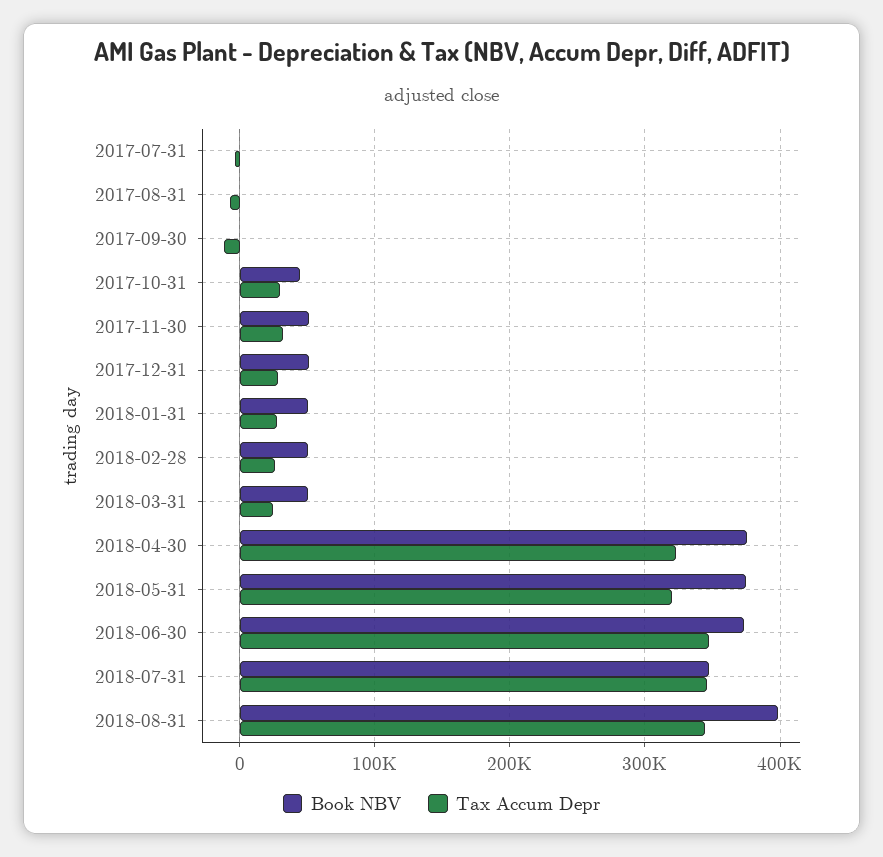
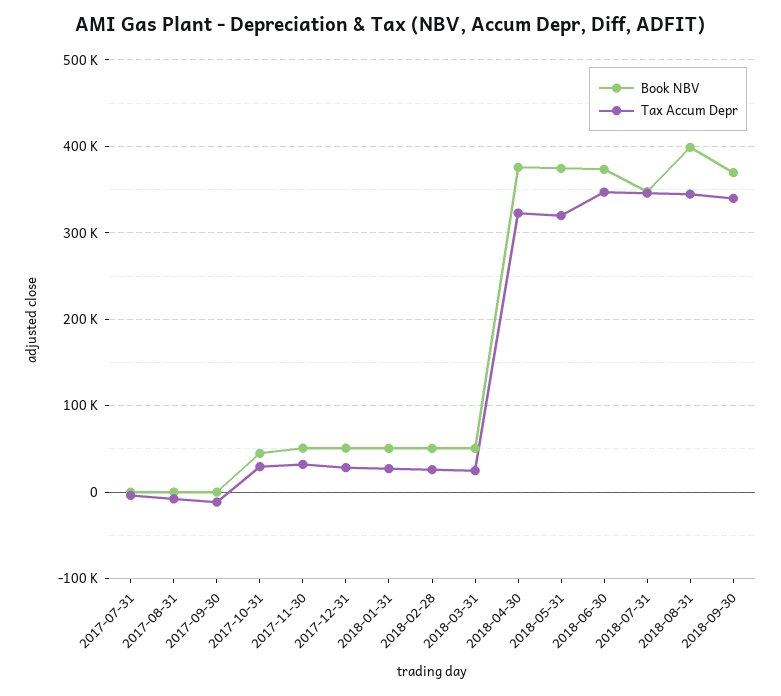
Book NBV, 2018-09-30: none -> 370000
Tax Accum Depr, 2018-09-30: none -> 340000

